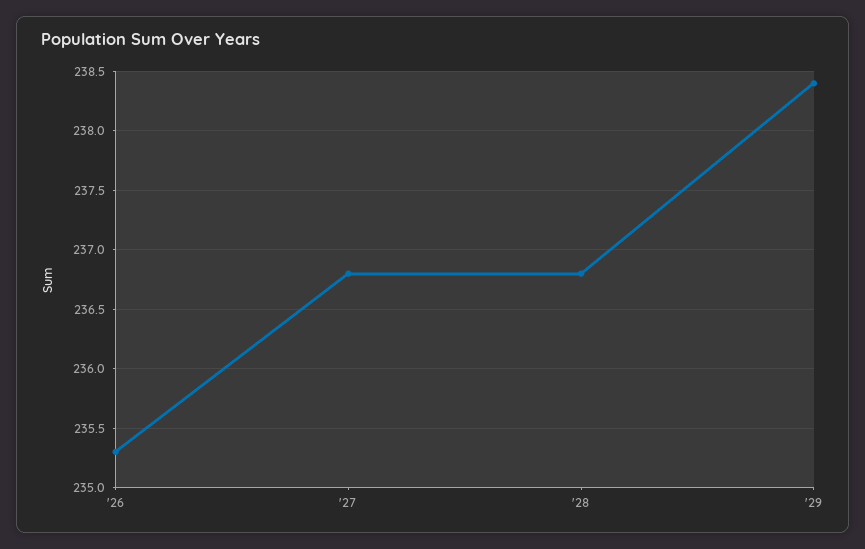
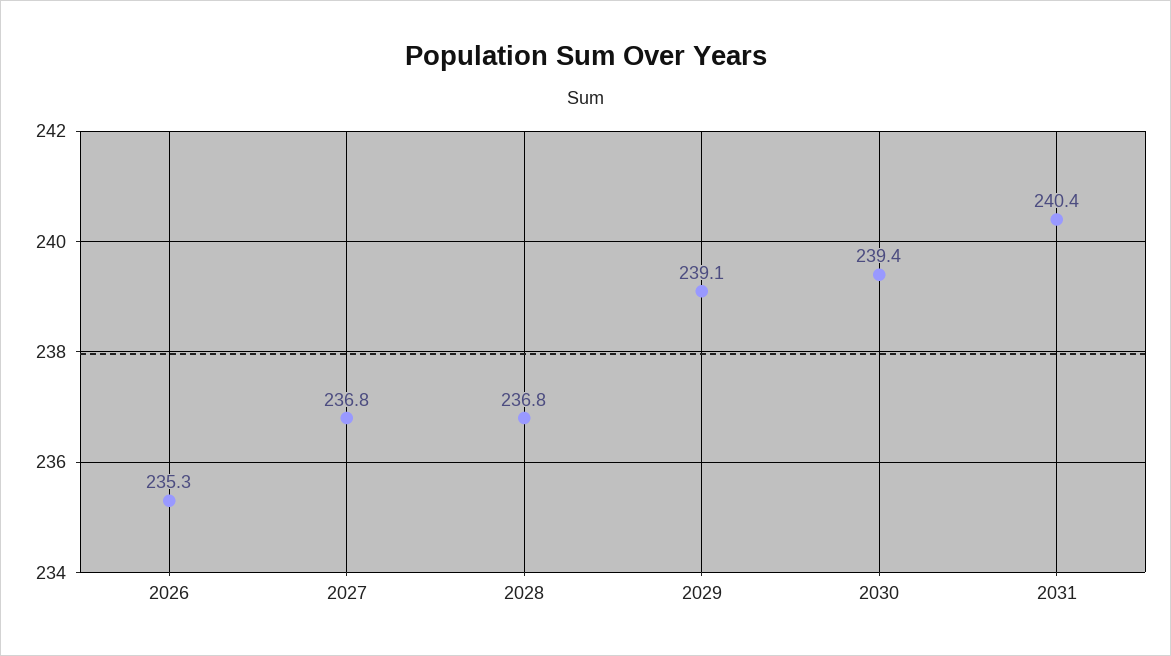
'29: 238.4 -> 239.1
2030: none -> 239.4
2031: none -> 240.4

